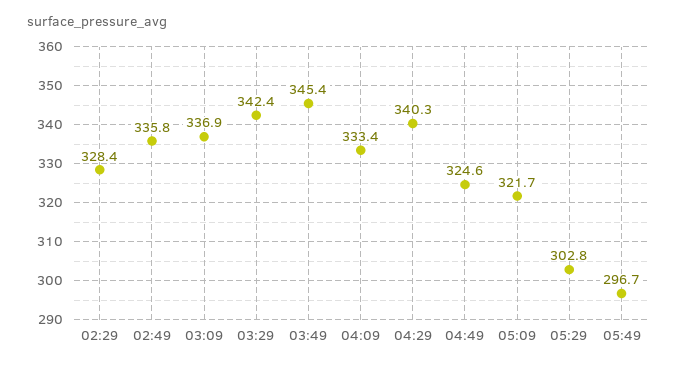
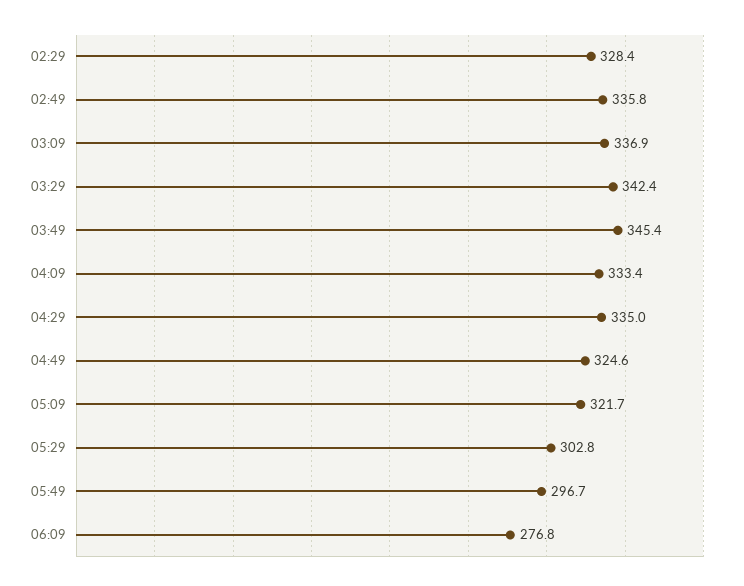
04:29: 340.3 -> 335
06:09: none -> 276.8

